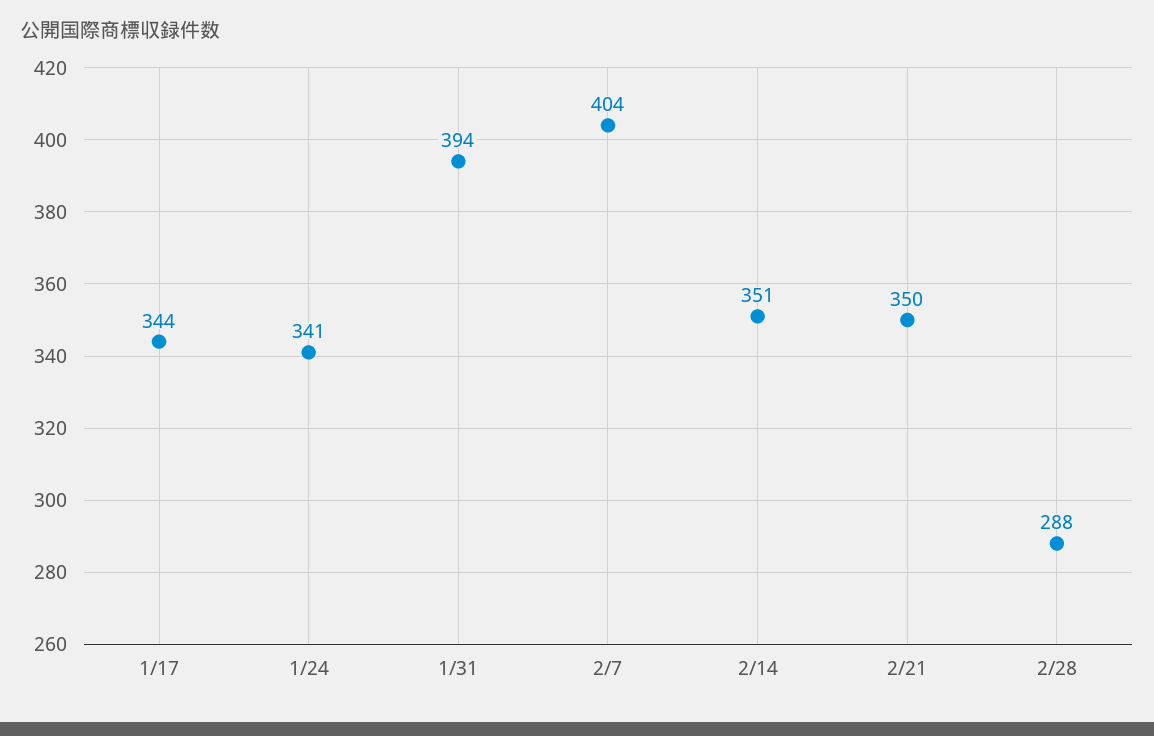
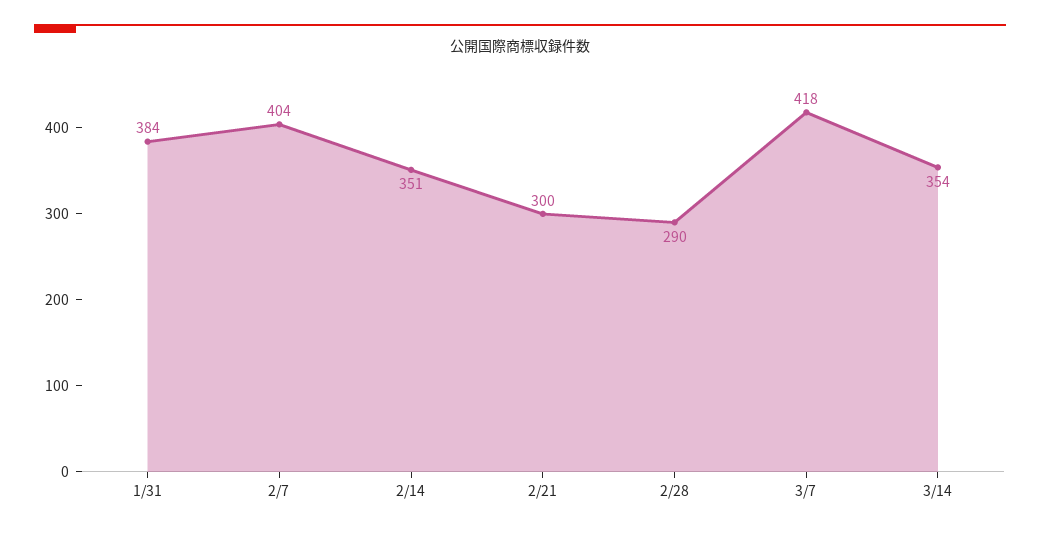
1/17: 344 -> none
1/24: 341 -> none
1/31: 394 -> 384
2/21: 350 -> 300
2/28: 288 -> 290
3/7: none -> 418
3/14: none -> 354

